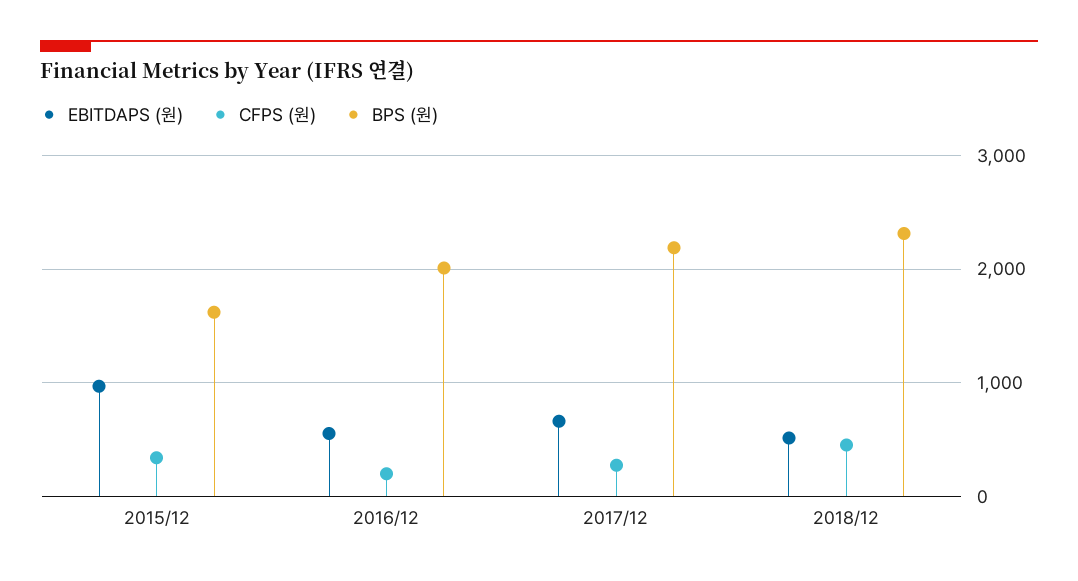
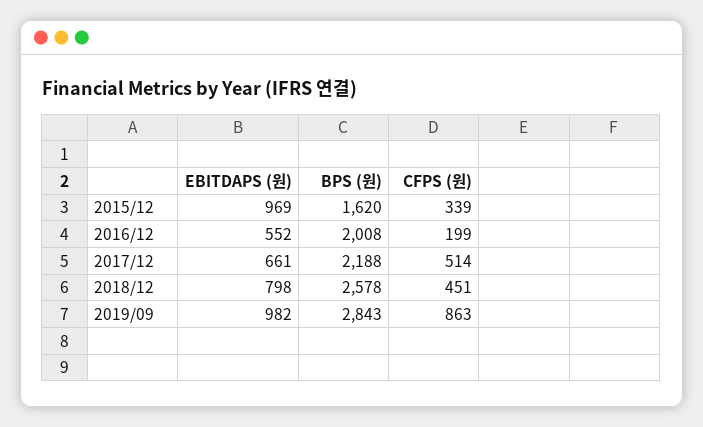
CFPS (원), 2017/12: 300 -> 514
EBITDAPS (원), 2018/12: 500 -> 798
BPS (원), 2018/12: 2300 -> 2578
EBITDAPS (원), 2019/09: none -> 982
BPS (원), 2019/09: none -> 2843
CFPS (원), 2019/09: none -> 863

